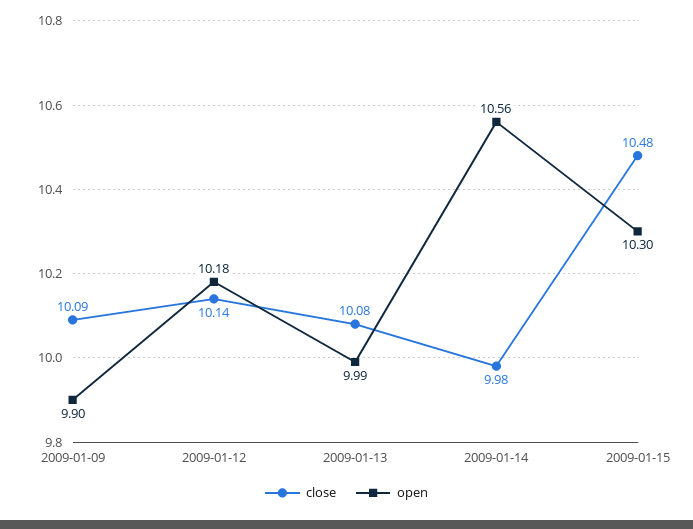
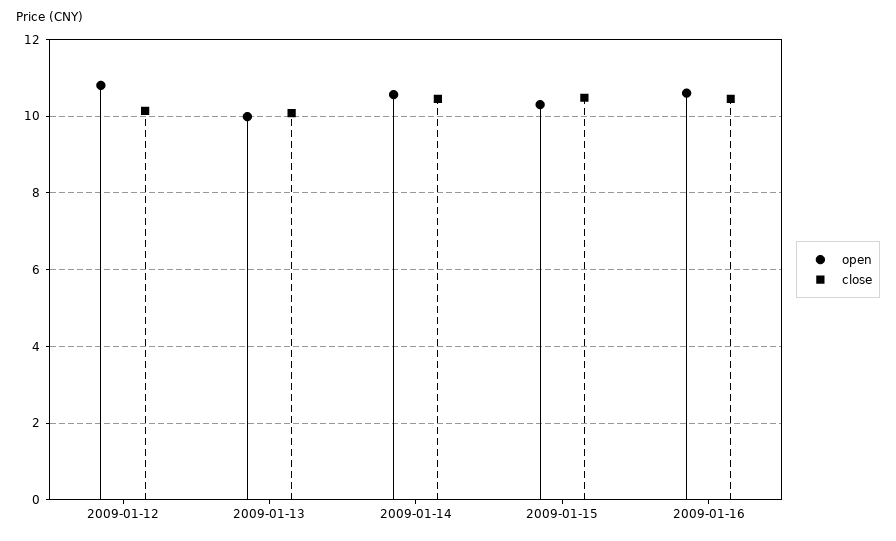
close, 2009-01-09: 10.09 -> none
open, 2009-01-09: 9.9 -> none
open, 2009-01-12: 10.18 -> 10.8
close, 2009-01-14: 9.98 -> 10.4
open, 2009-01-16: none -> 10.6
close, 2009-01-16: none -> 10.4

